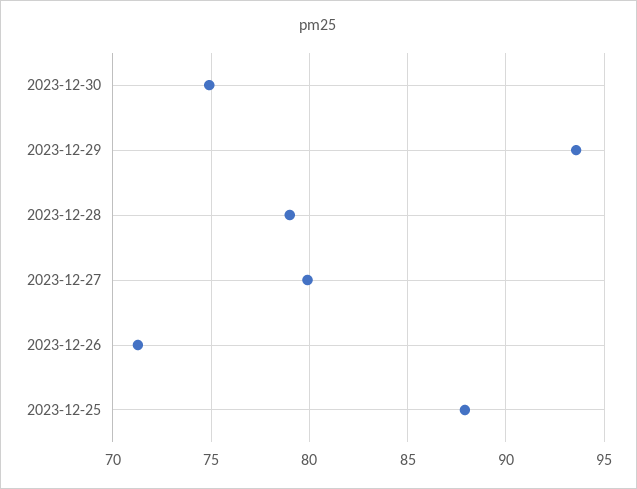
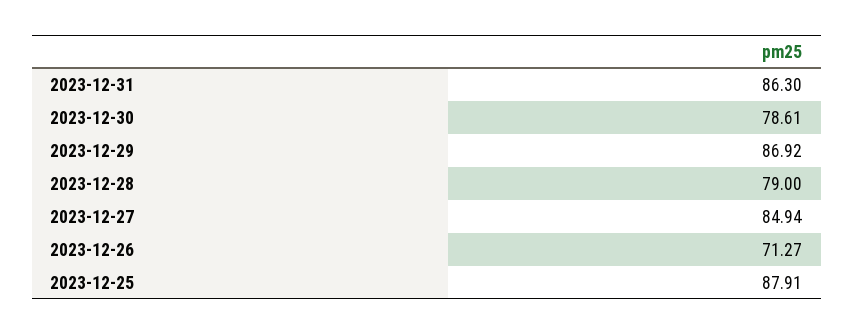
2023-12-30: 75 -> 78.61
2023-12-29: 93.5 -> 86.92
2023-12-27: 80 -> 84.94
2023-12-31: none -> 86.3

